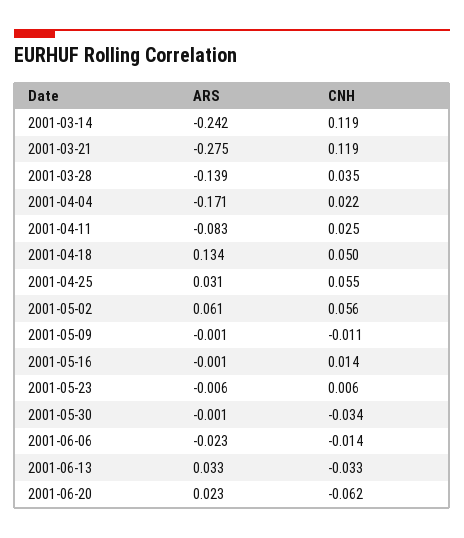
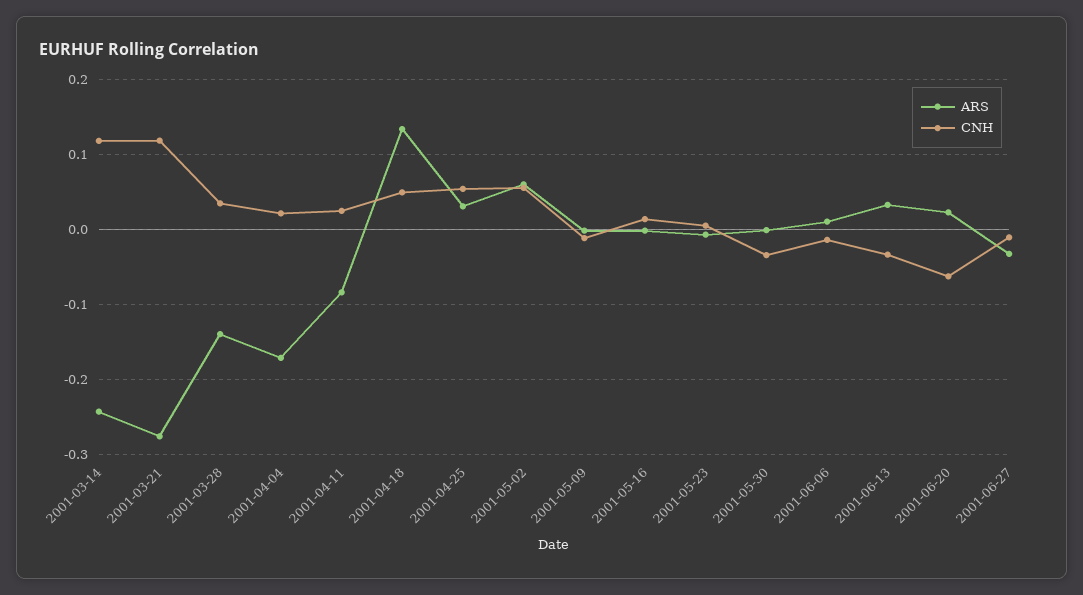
ARS, 2001-06-06: -0.023 -> 0.01
ARS, 2001-06-27: none -> -0.03
CNH, 2001-06-27: none -> -0.01

